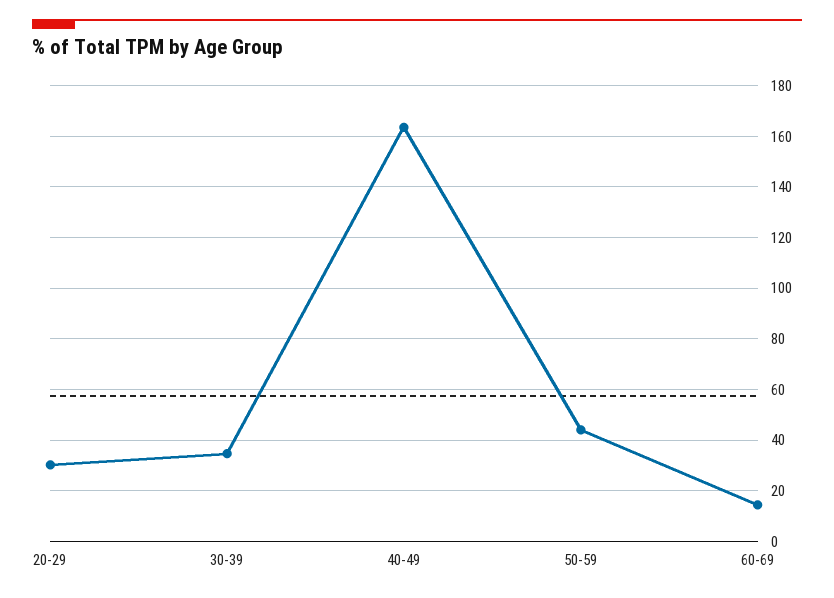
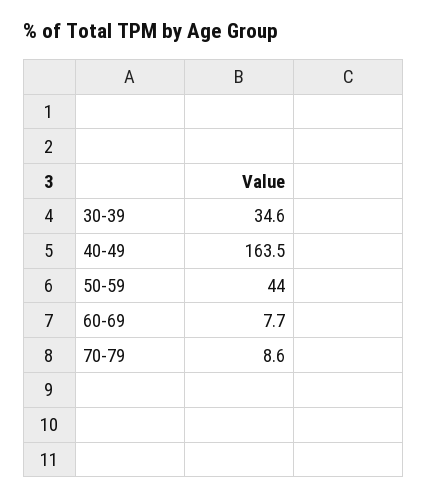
20-29: 30 -> none
60-69: 15 -> 7.7
70-79: none -> 8.6

